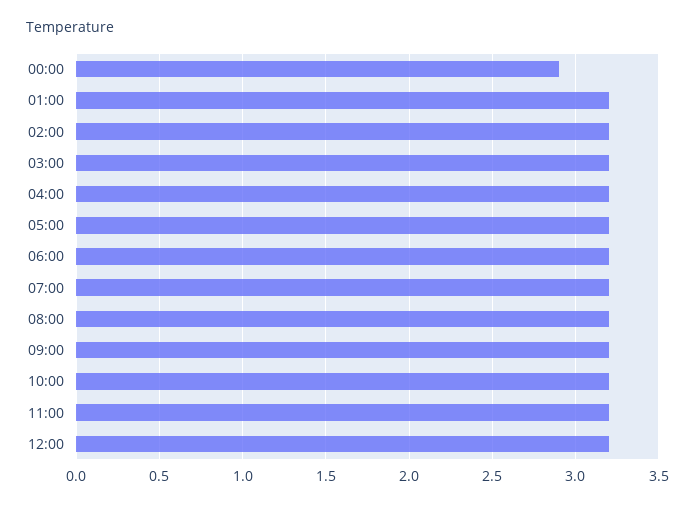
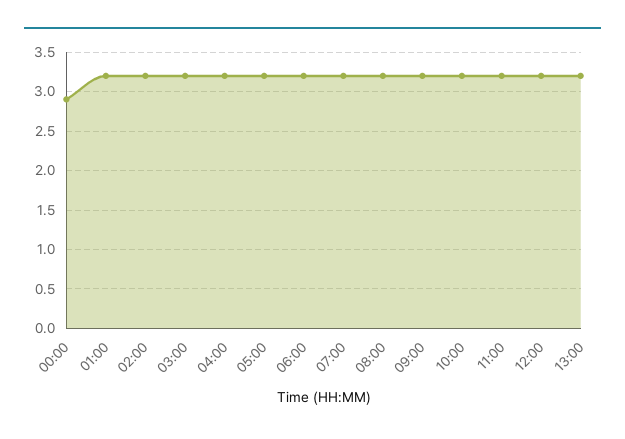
13:00: none -> 3.2

